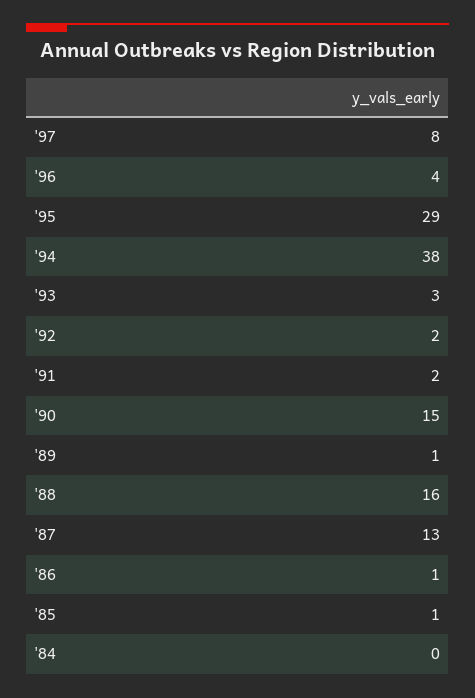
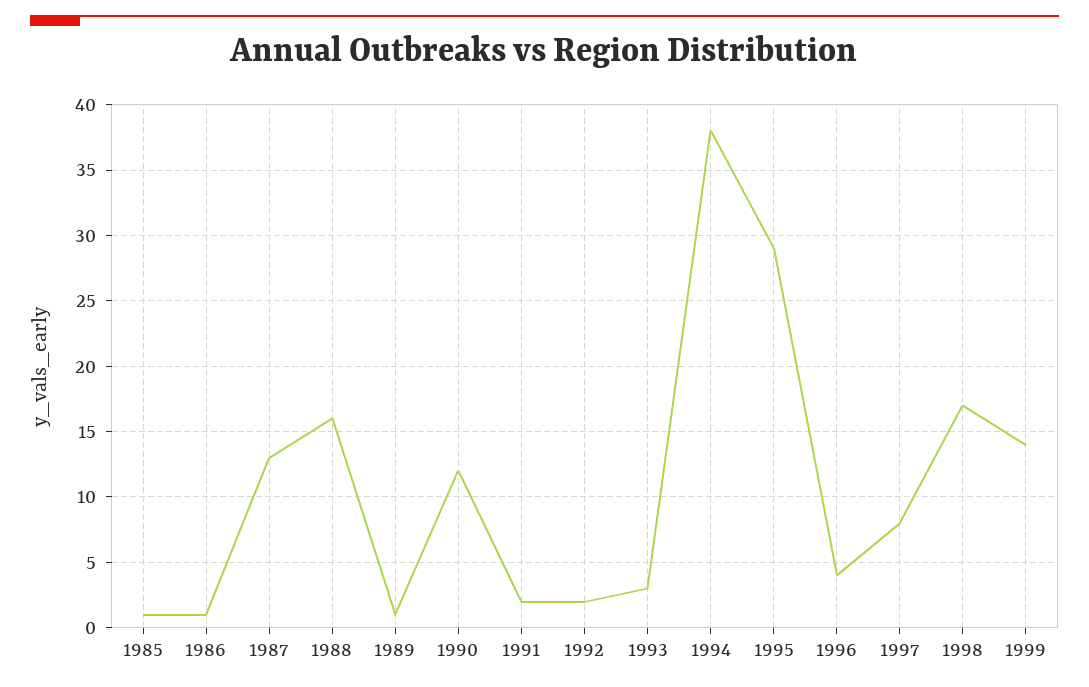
'90: 15 -> 12
'84: 0 -> none
1998: none -> 17
1999: none -> 14

